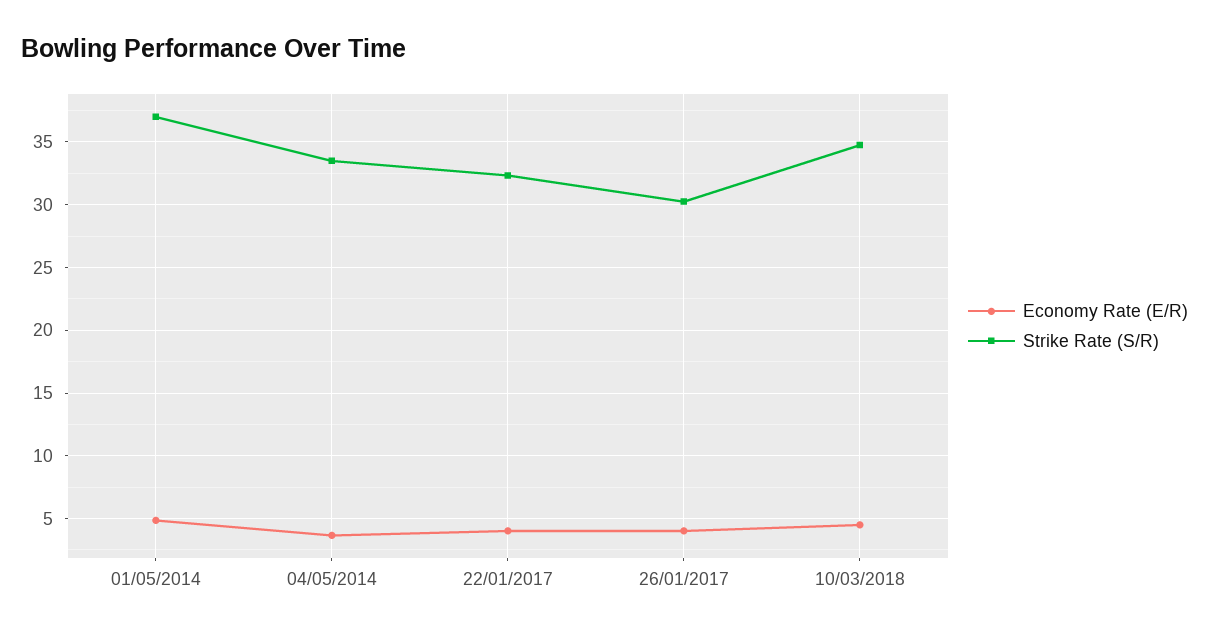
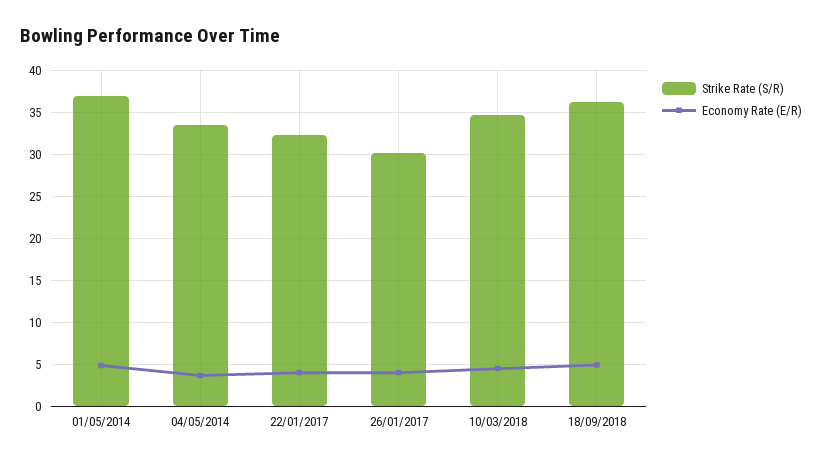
Strike Rate (S/R), 18/09/2018: none -> 36
Economy Rate (E/R), 18/09/2018: none -> 5

